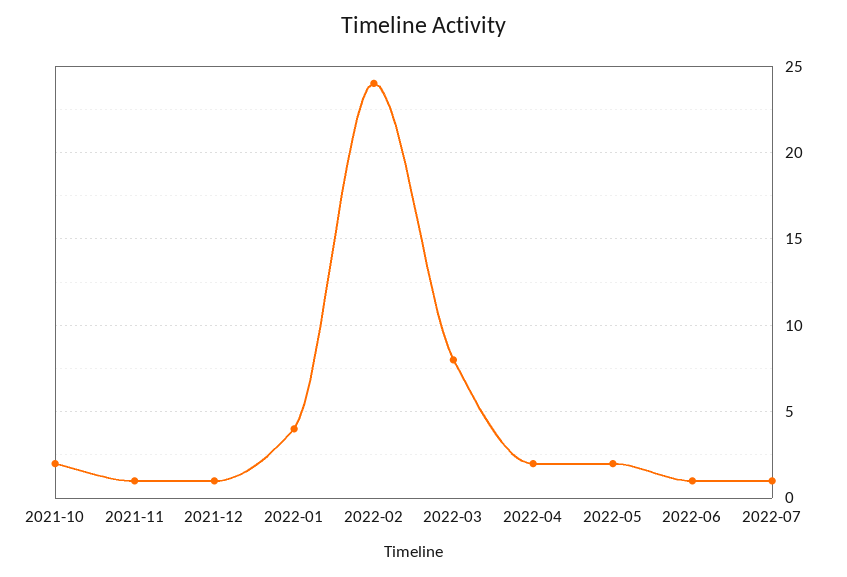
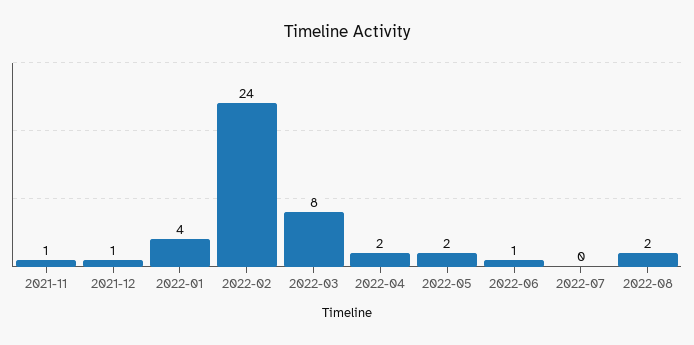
2021-10: 2 -> none
2022-07: 1 -> 0
2022-08: none -> 2

